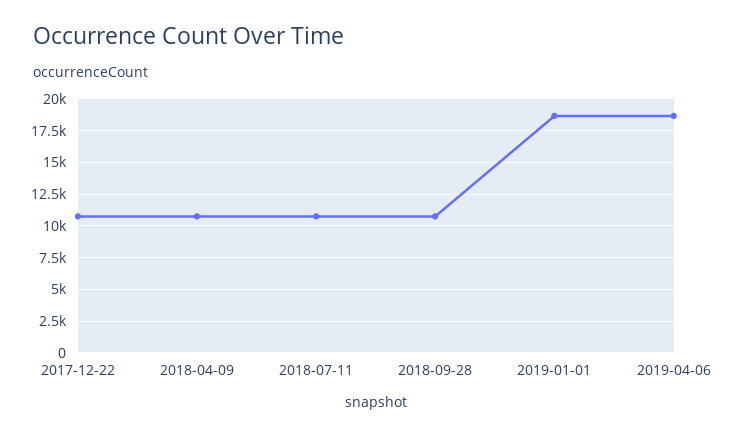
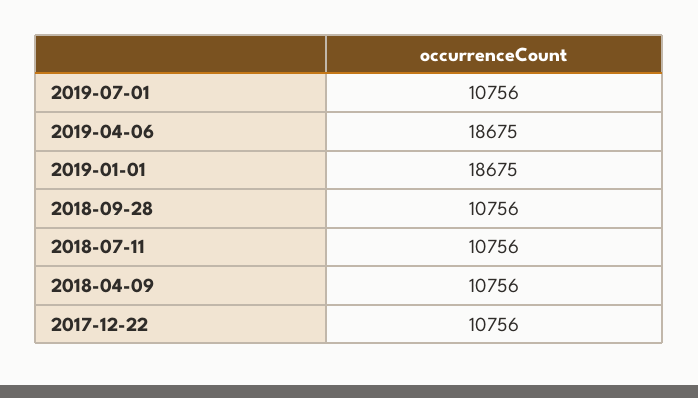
2019-07-01: none -> 10756

